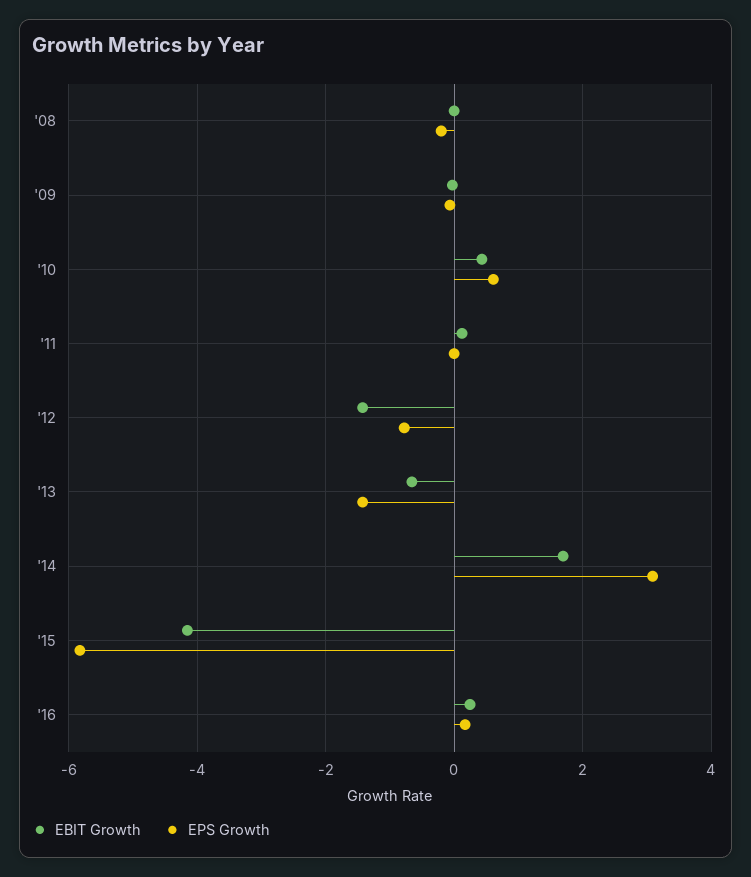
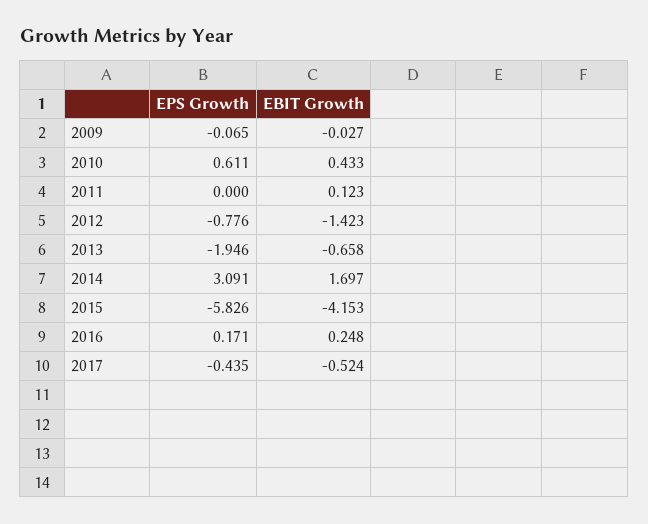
EBIT Growth, '08: 0 -> none
EPS Growth, '08: -0.2 -> none
EPS Growth, '13: -1.4 -> -1.946
EPS Growth, 2017: none -> -0.435
EBIT Growth, 2017: none -> -0.524

